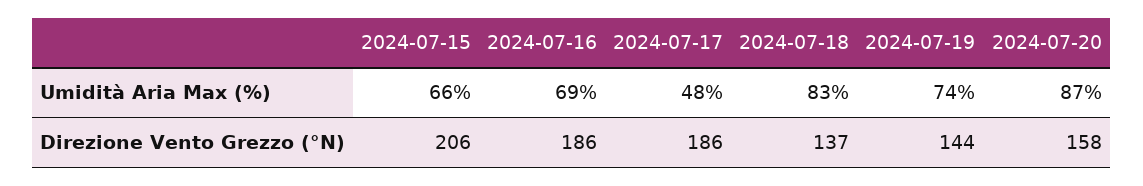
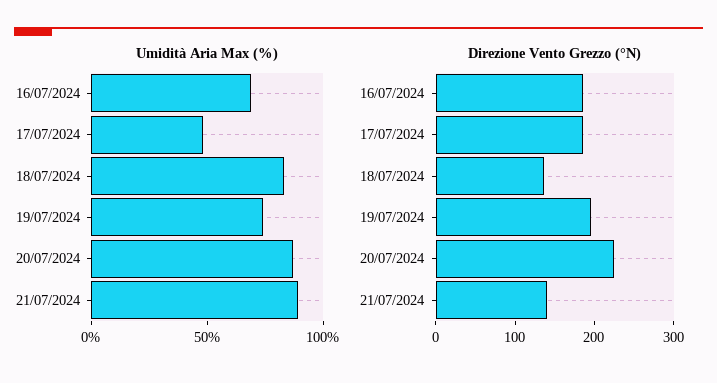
Umidità Aria Max (%), 2024-07-15: 66 -> none
Direzione Vento Grezzo (°N), 2024-07-15: 206 -> none
Direzione Vento Grezzo (°N), 2024-07-19: 144 -> 200
Direzione Vento Grezzo (°N), 2024-07-20: 158 -> 220
Umidità Aria Max (%), 21/07/2024: none -> 90
Direzione Vento Grezzo (°N), 21/07/2024: none -> 140

